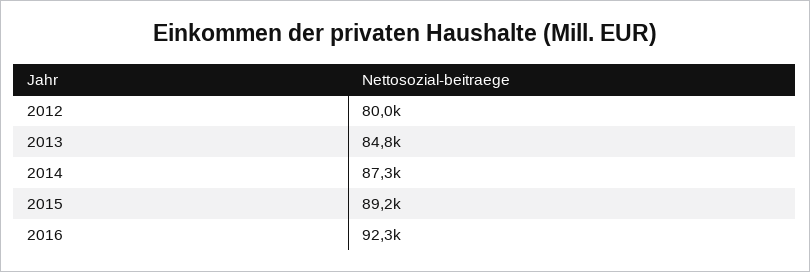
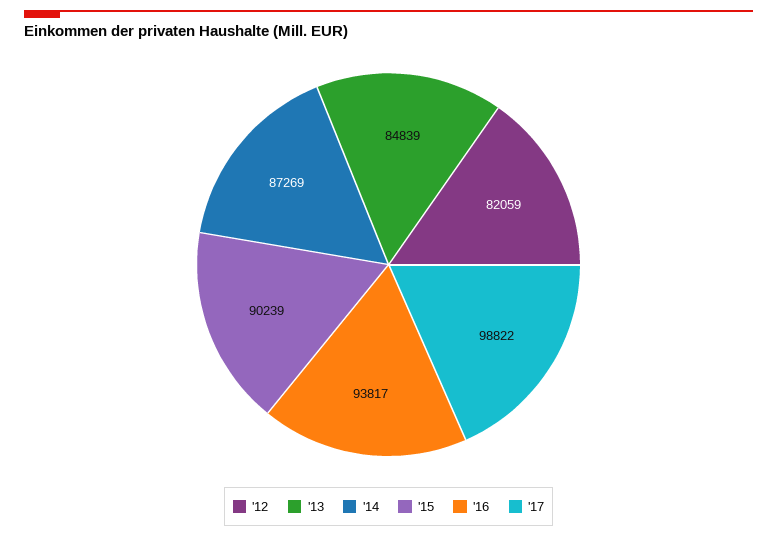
2012: 80000 -> 82059
2015: 89200 -> 90239
2016: 92300 -> 93817
'17: none -> 98822

